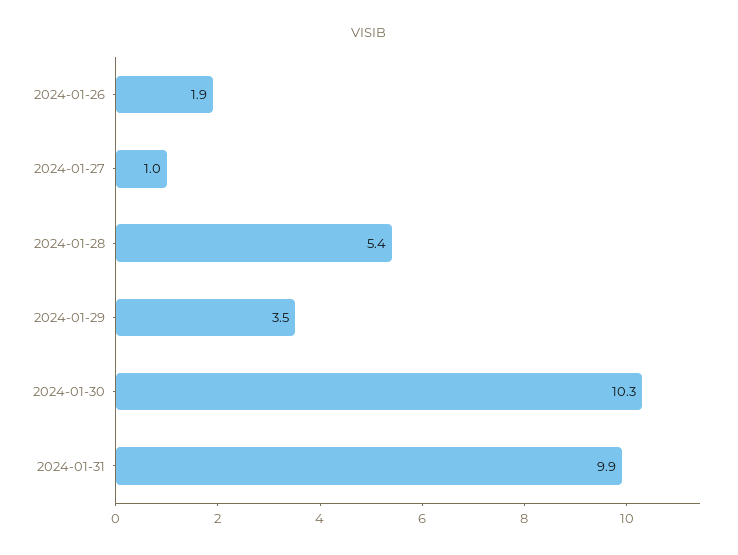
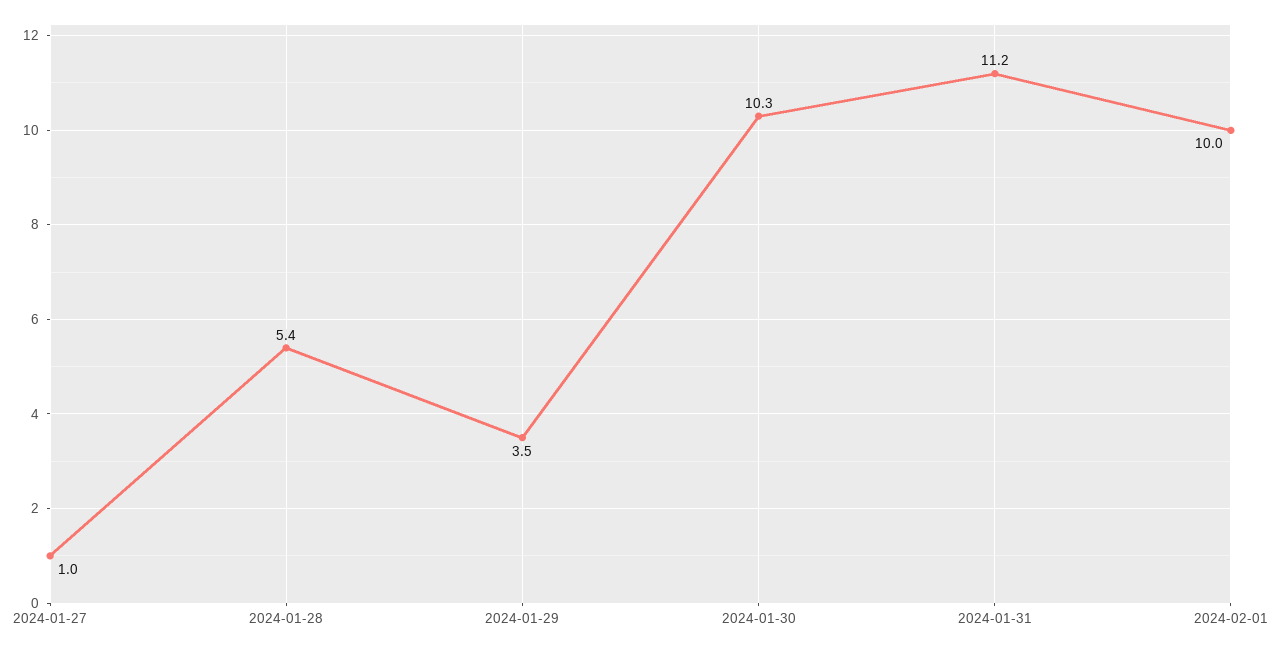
2024-01-26: 1.9 -> none
2024-01-31: 9.9 -> 11.2
2024-02-01: none -> 10

